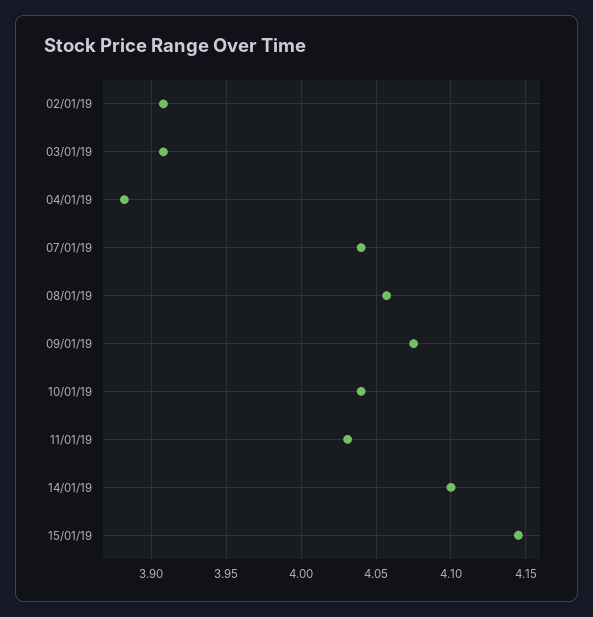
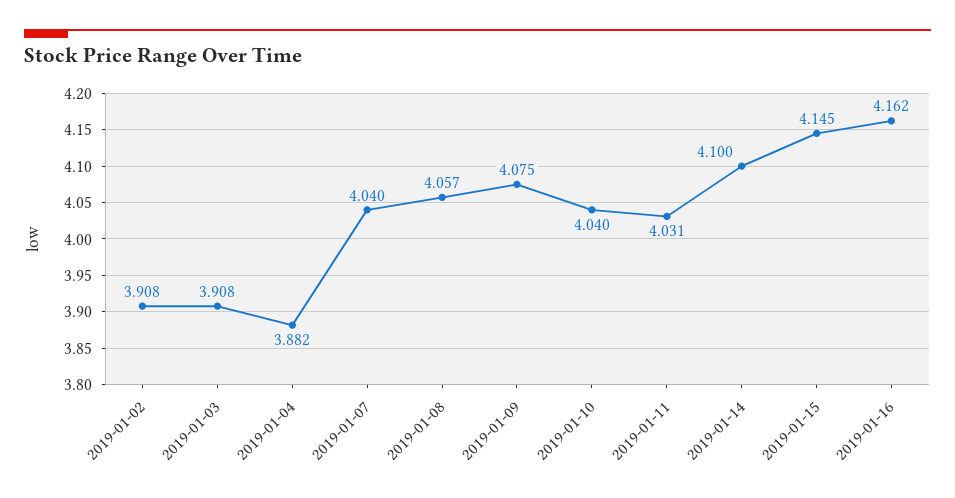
2019-01-16: none -> 4.162

